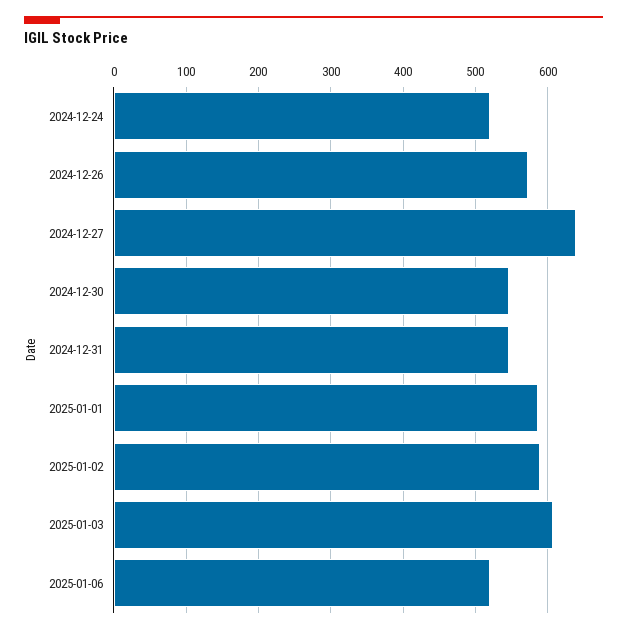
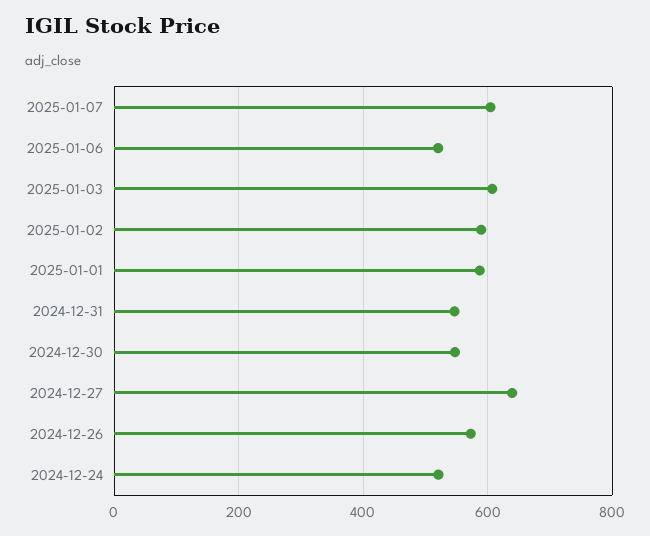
2025-01-07: none -> 600

